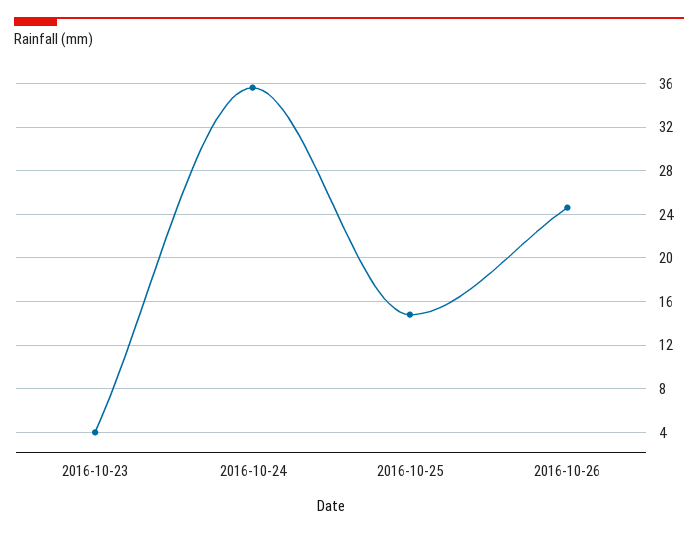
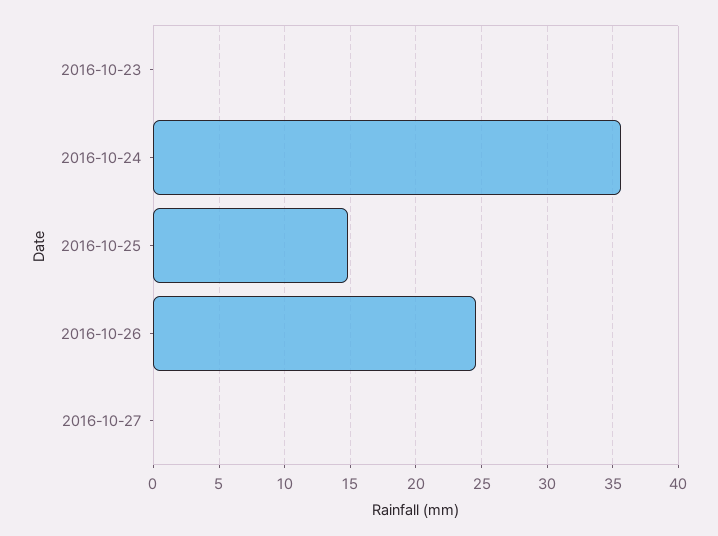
2016-10-23: 4 -> 0
2016-10-27: none -> 0

